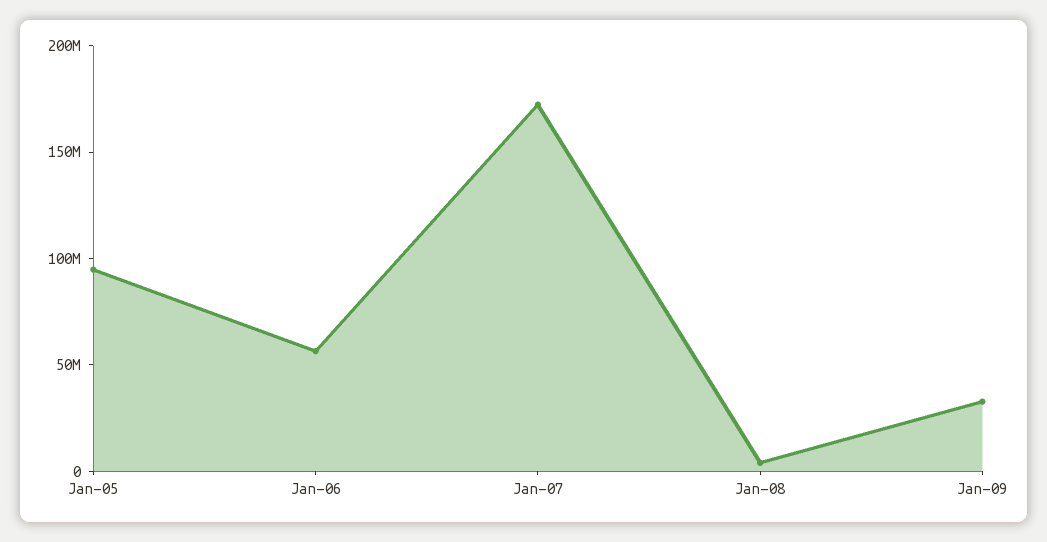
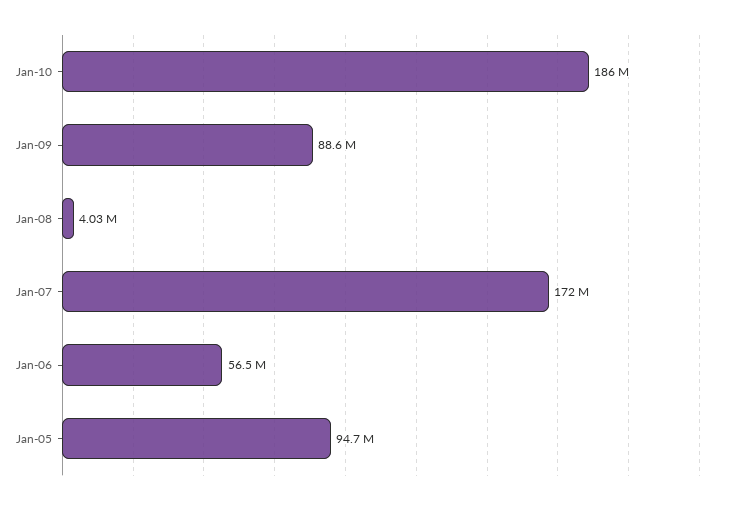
Jan-09: 30000000 -> 88600000
Jan-10: none -> 186000000

